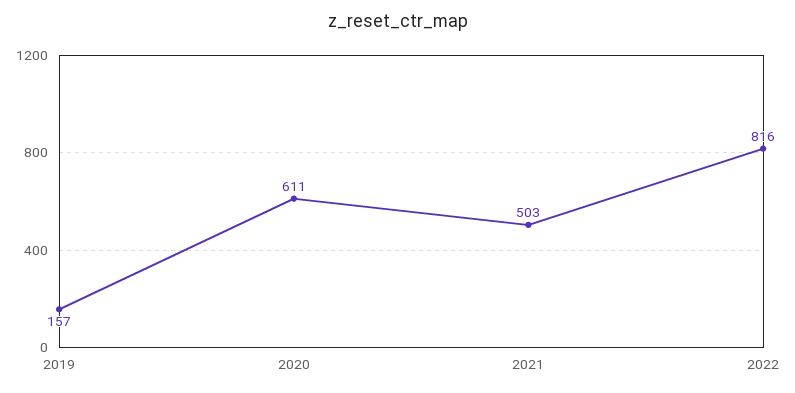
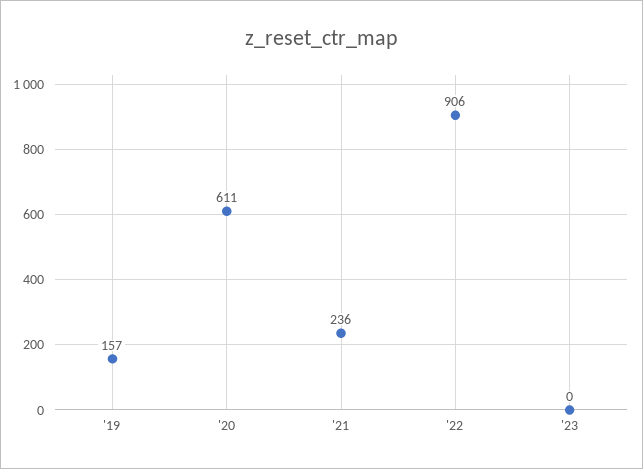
2021: 503 -> 236
2022: 816 -> 906
'23: none -> 0

